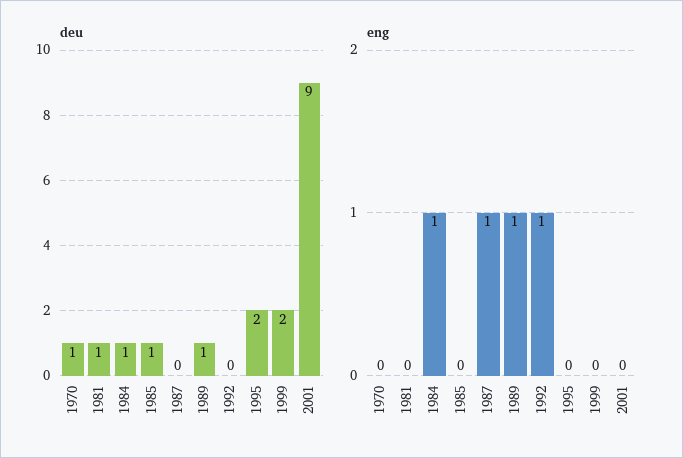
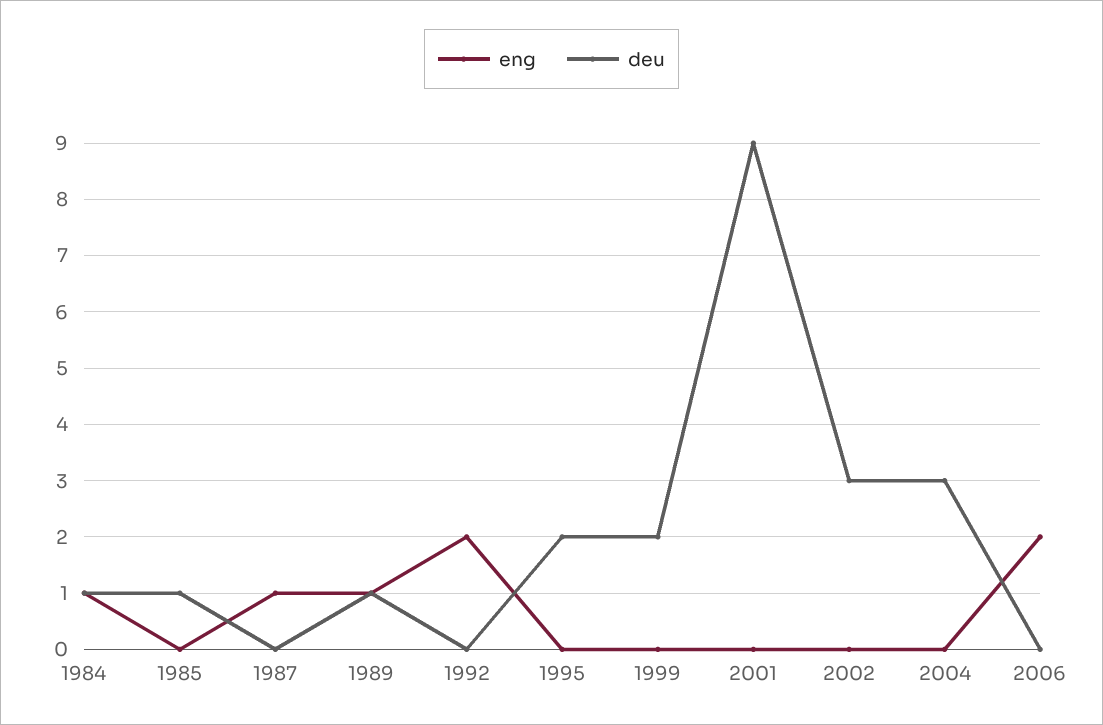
deu, 1970: 1 -> none
deu, 1981: 1 -> none
eng, 1970: 0 -> none
eng, 1981: 0 -> none
eng, 1992: 1 -> 2
eng, 2002: none -> 0
deu, 2002: none -> 3
eng, 2004: none -> 0
deu, 2004: none -> 3
eng, 2006: none -> 2
deu, 2006: none -> 0

